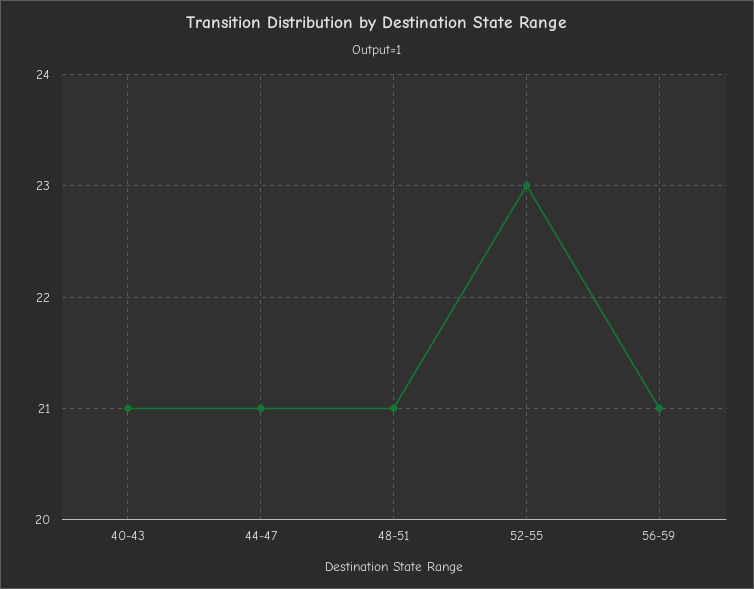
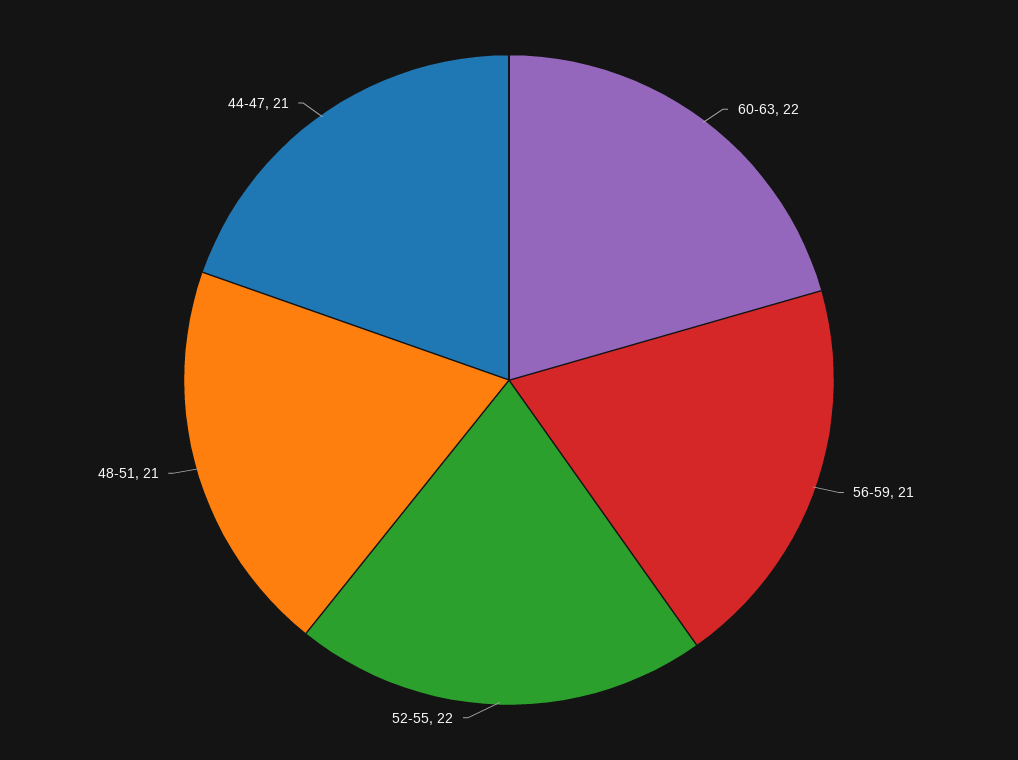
40-43: 21 -> none
52-55: 23 -> 22
60-63: none -> 22

